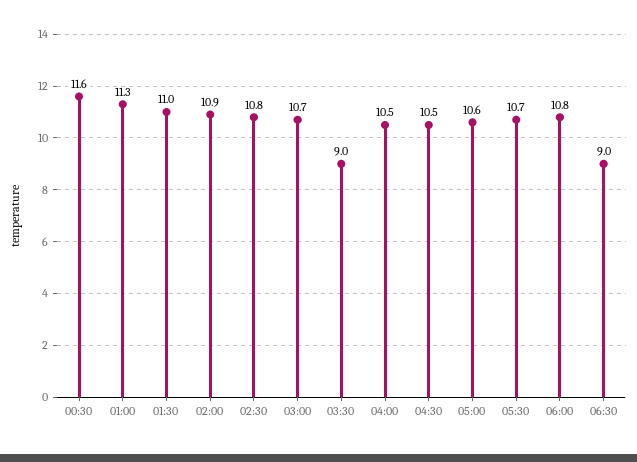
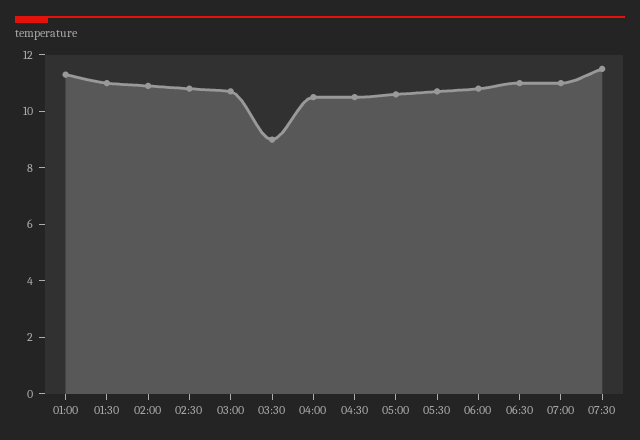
00:30: 11.6 -> none
06:30: 9 -> 11
07:00: none -> 11
07:30: none -> 11.5

